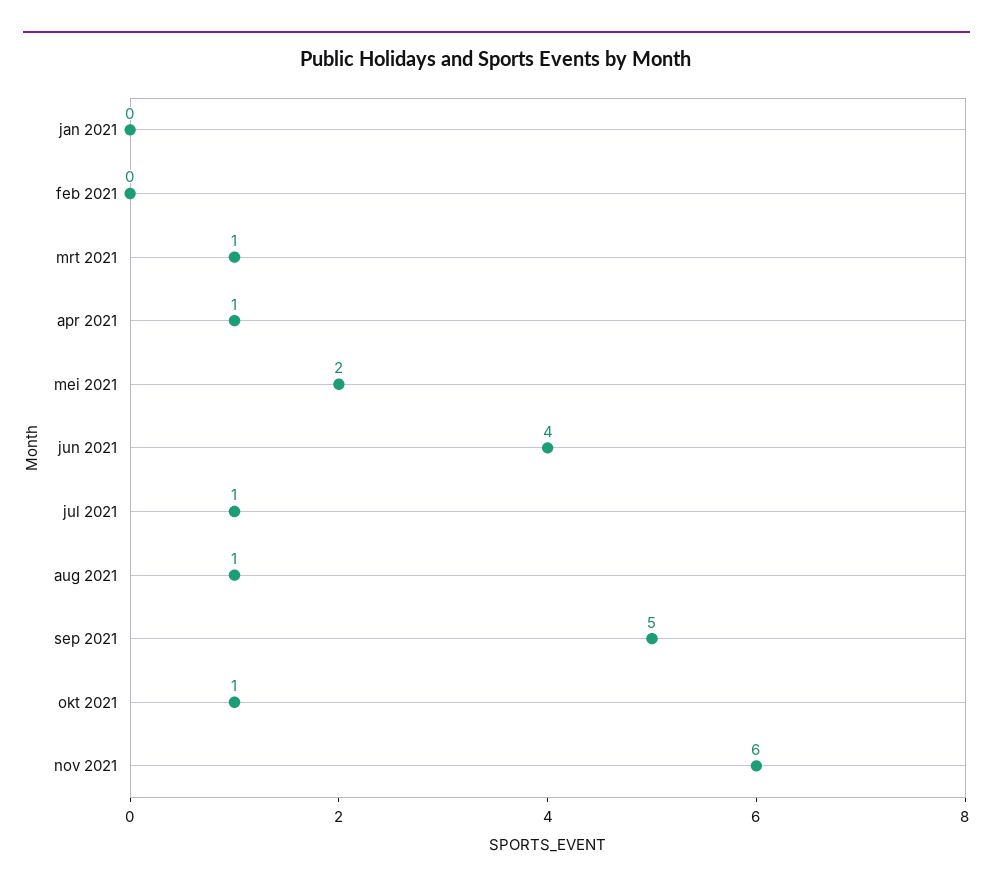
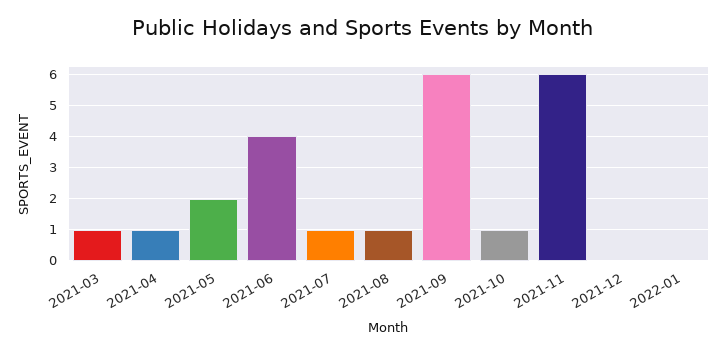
jan 2021: 0 -> none
feb 2021: 0 -> none
sep 2021: 5 -> 6
2021-12: none -> 0
2022-01: none -> 0

